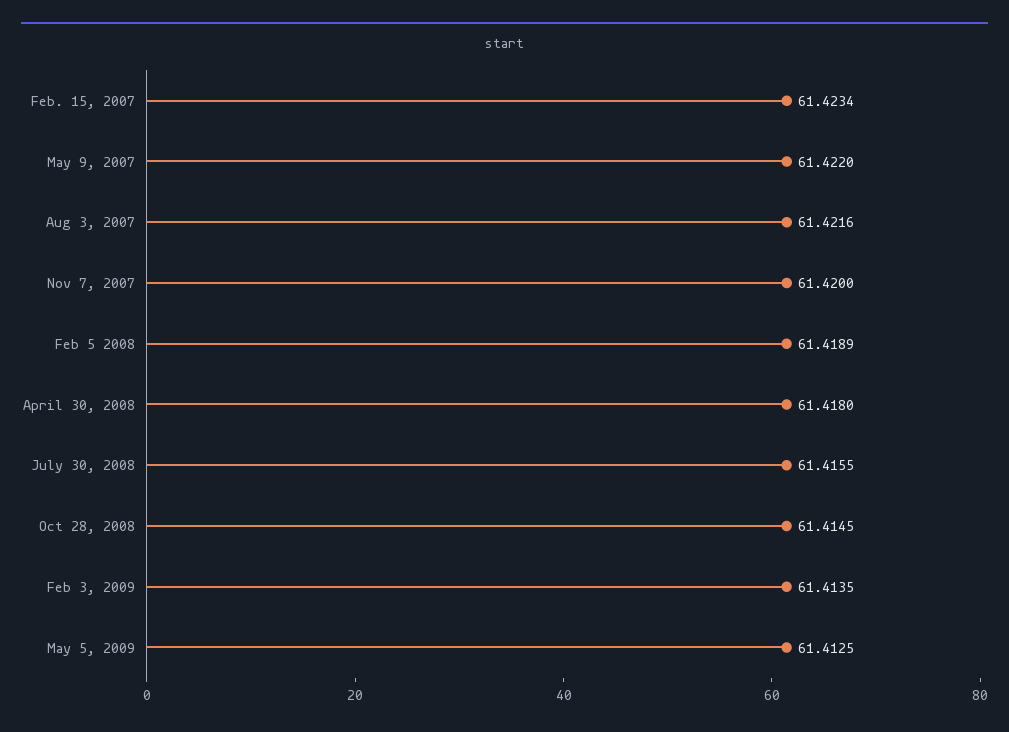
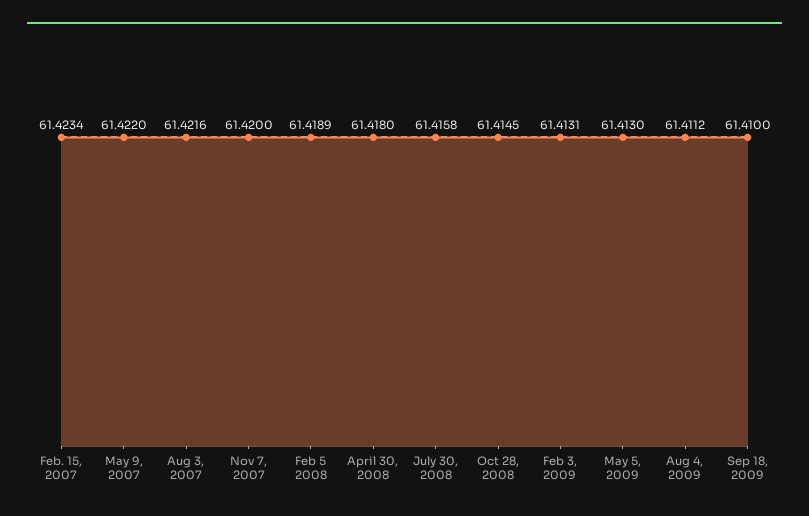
July 30, 2008: 61.4155 -> 61.4158
Feb 3, 2009: 61.4135 -> 61.4131
May 5, 2009: 61.4125 -> 61.413
Aug 4, 2009: none -> 61.4112
Sep 18, 2009: none -> 61.41

